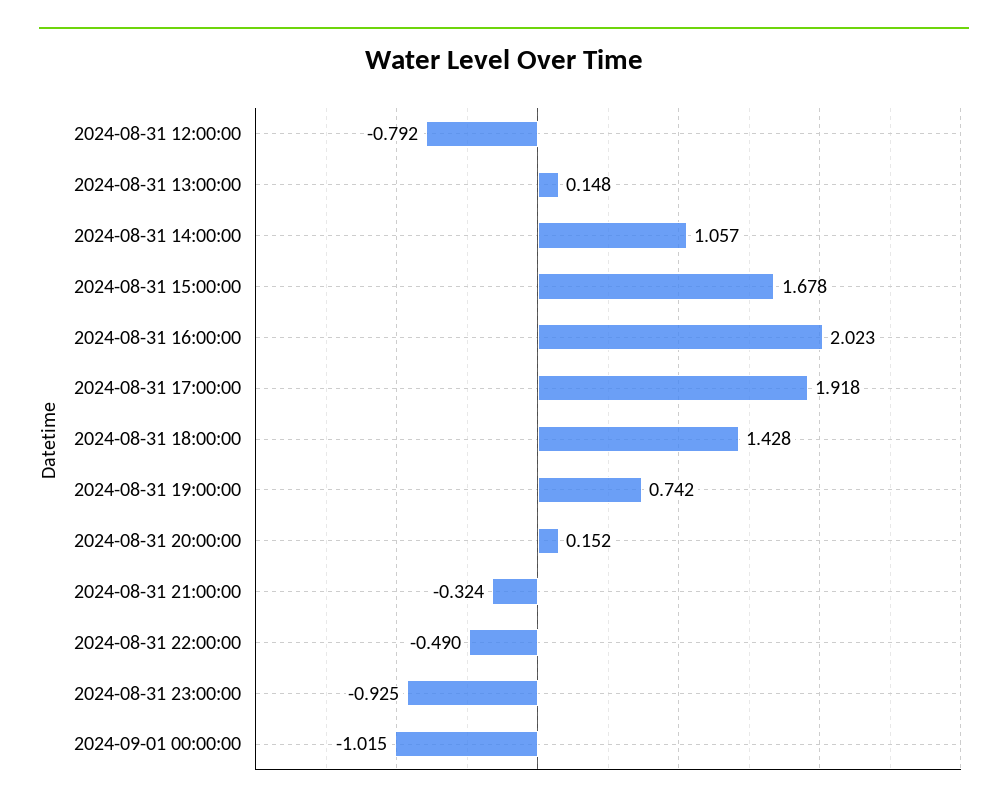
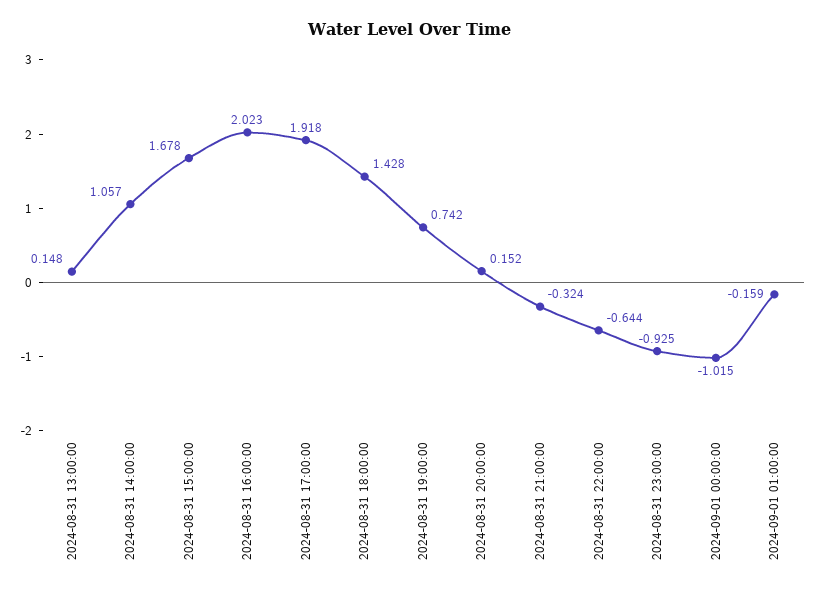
2024-08-31 12:00:00: -0.792 -> none
2024-08-31 22:00:00: -0.49 -> -0.644
2024-09-01 01:00:00: none -> -0.159

